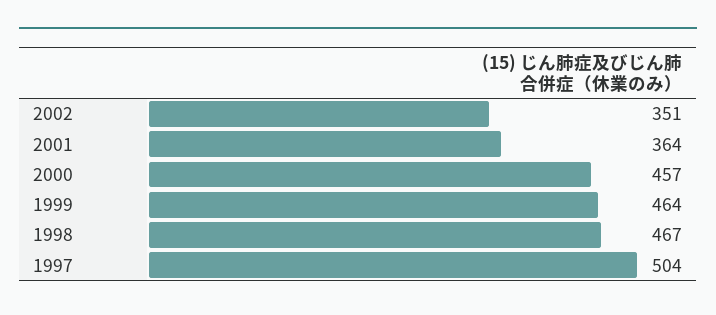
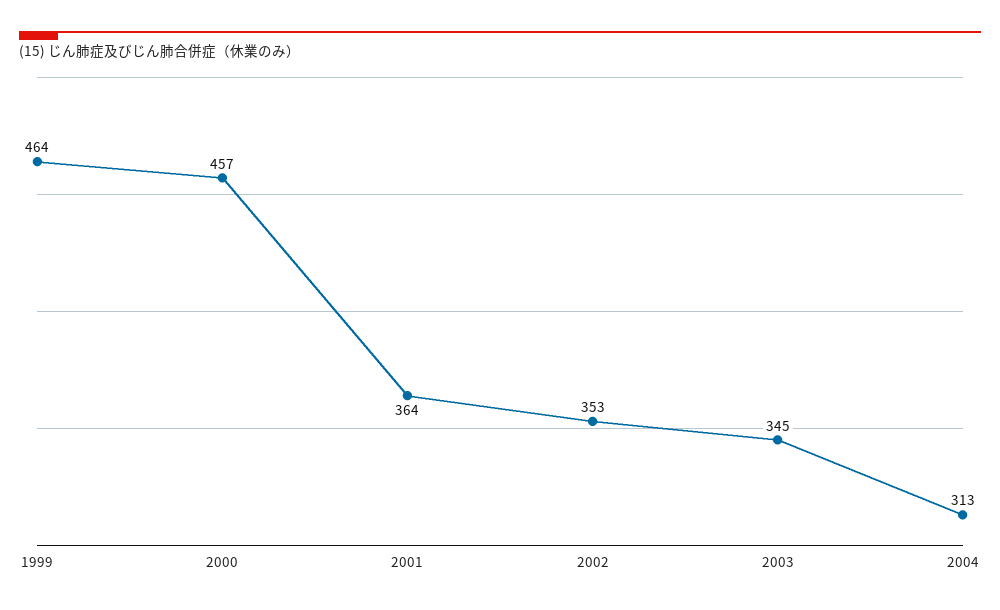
2002: 351 -> 353
1998: 467 -> none
1997: 504 -> none
2003: none -> 345
2004: none -> 313

